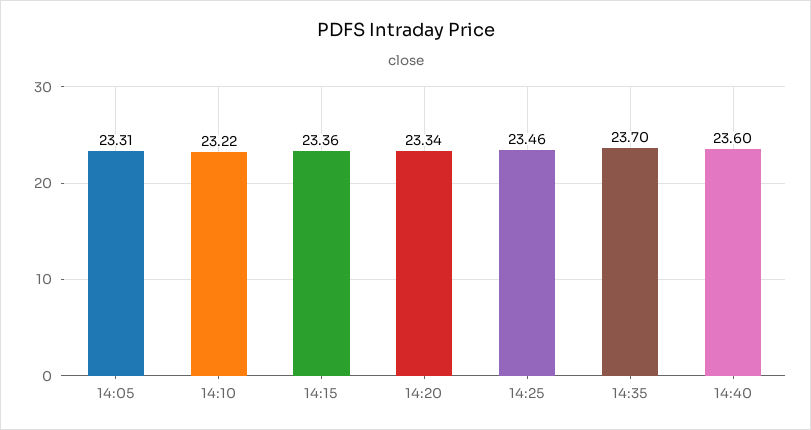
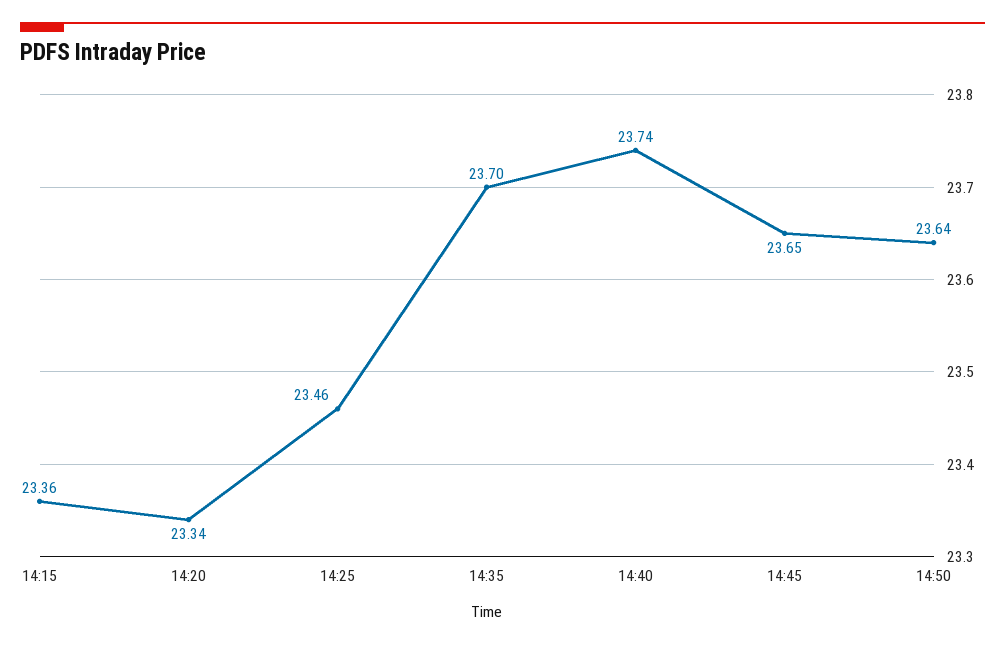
14:05: 23.31 -> none
14:10: 23.22 -> none
14:40: 23.6 -> 23.74
14:45: none -> 23.65
14:50: none -> 23.64

